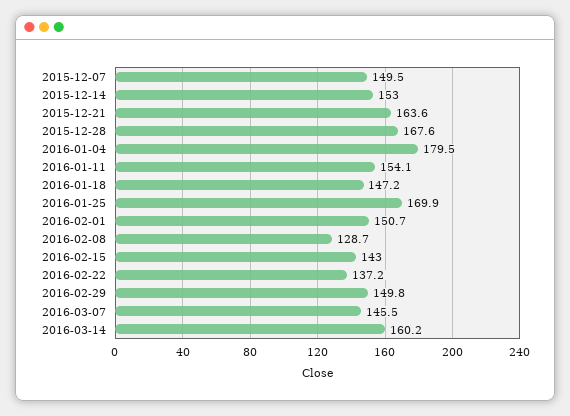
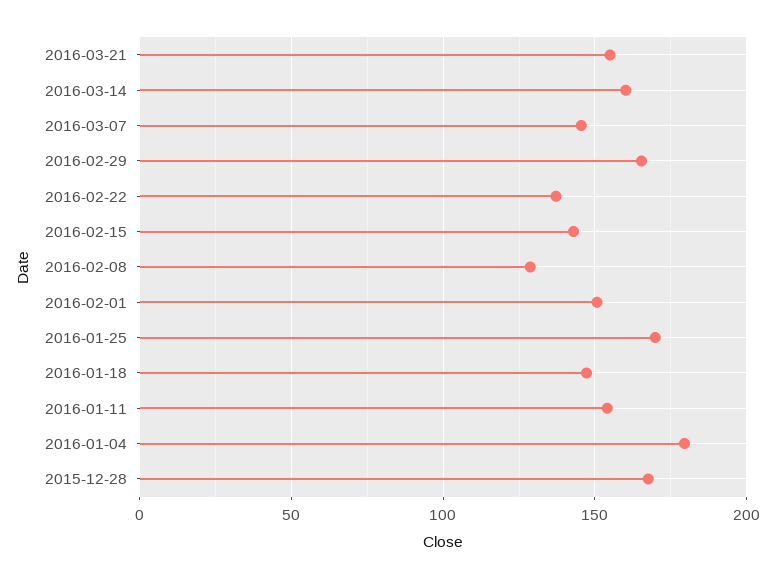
2015-12-07: 149.5 -> none
2015-12-14: 153 -> none
2015-12-21: 163.6 -> none
2016-02-29: 149.8 -> 165
2016-03-21: none -> 155

